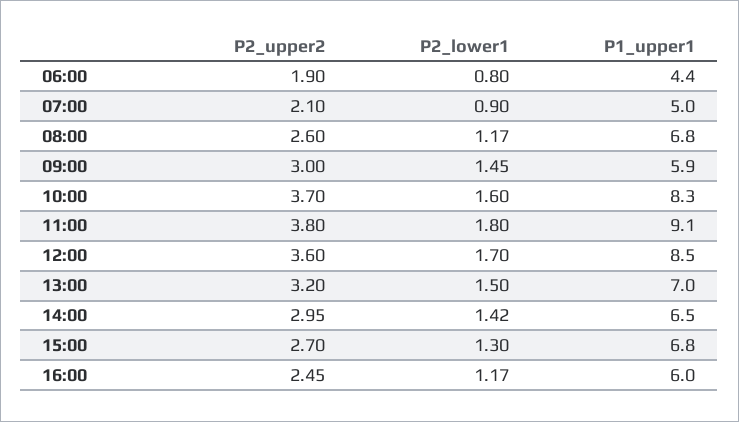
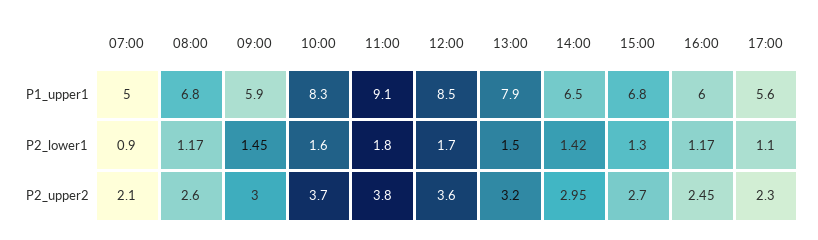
P2_upper2, 06:00: 1.9 -> none
P2_lower1, 06:00: 0.8 -> none
P1_upper1, 06:00: 4.4 -> none
P1_upper1, 13:00: 7 -> 7.9
P1_upper1, 17:00: none -> 5.6
P2_lower1, 17:00: none -> 1.1
P2_upper2, 17:00: none -> 2.3

